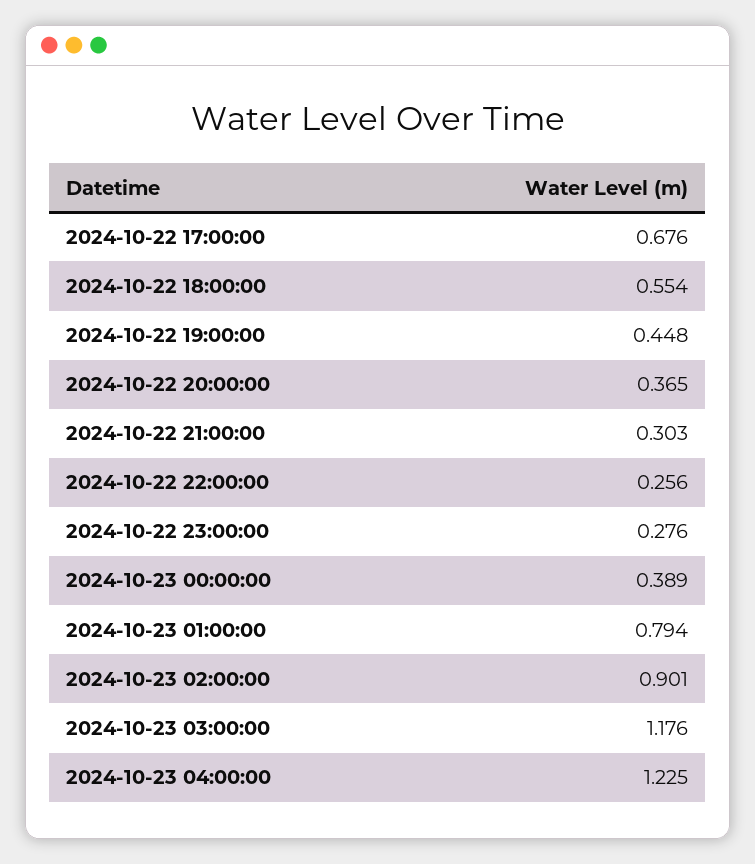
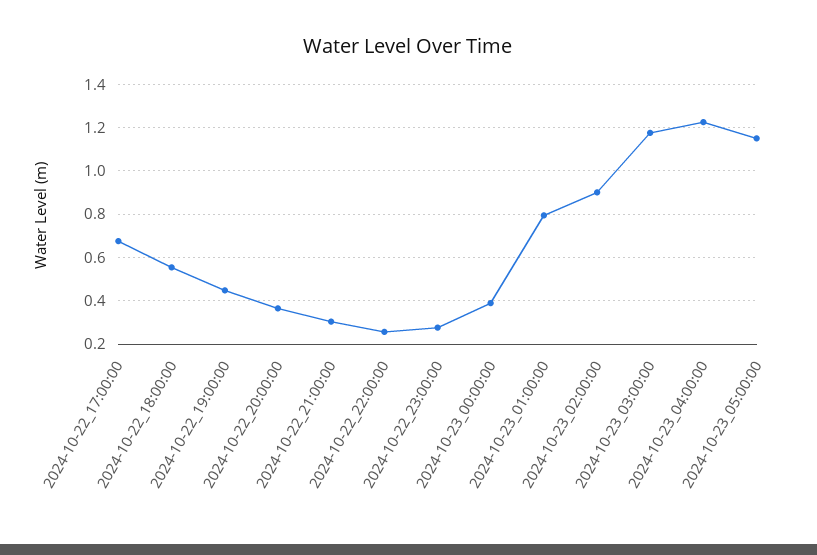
2024-10-23_05:00:00: none -> 1.15

